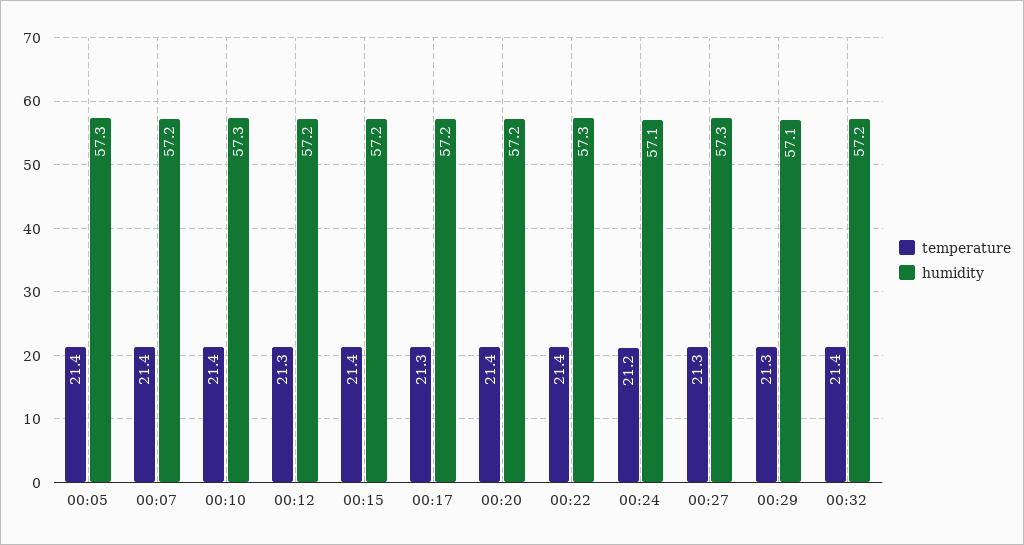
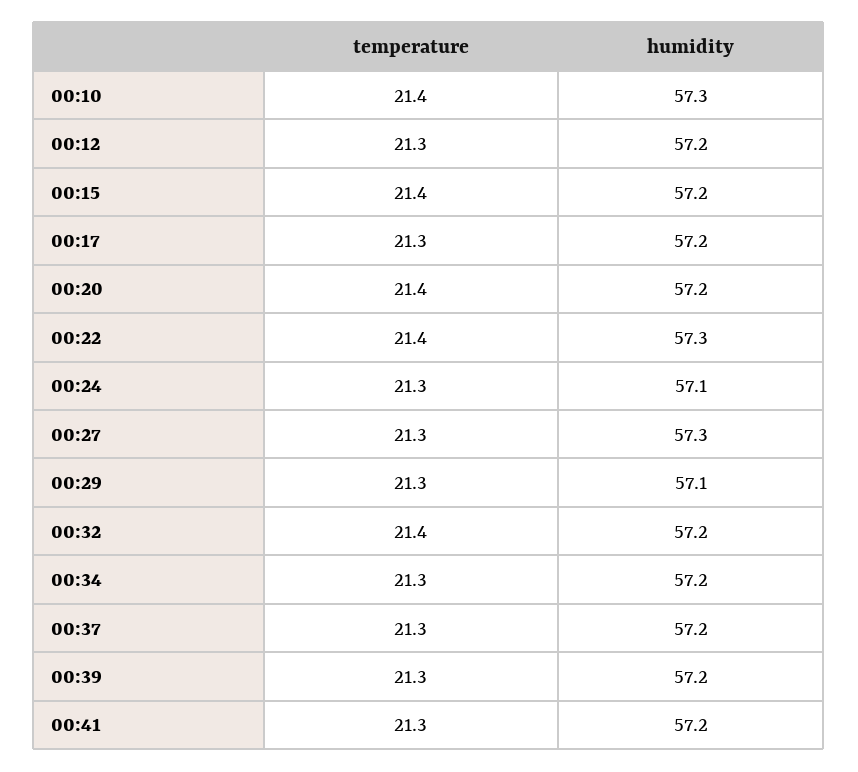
temperature, 00:05: 21.4 -> none
humidity, 00:05: 57.3 -> none
temperature, 00:07: 21.4 -> none
humidity, 00:07: 57.2 -> none
temperature, 00:24: 21.2 -> 21.3
temperature, 00:34: none -> 21.3
humidity, 00:34: none -> 57.2
temperature, 00:37: none -> 21.3
humidity, 00:37: none -> 57.2
temperature, 00:39: none -> 21.3
humidity, 00:39: none -> 57.2
temperature, 00:41: none -> 21.3
humidity, 00:41: none -> 57.2

